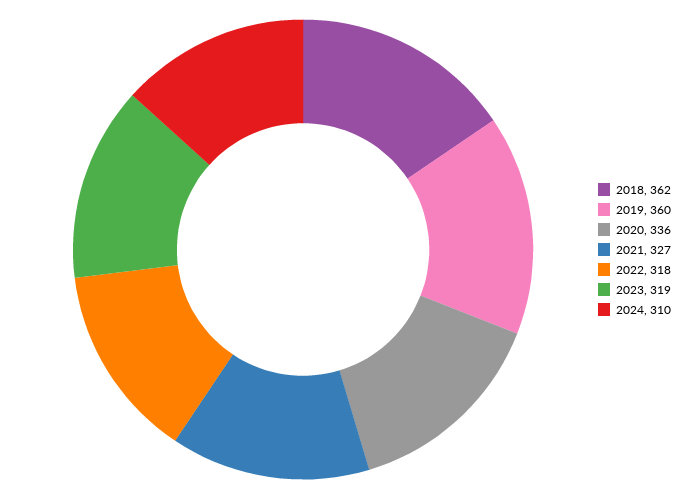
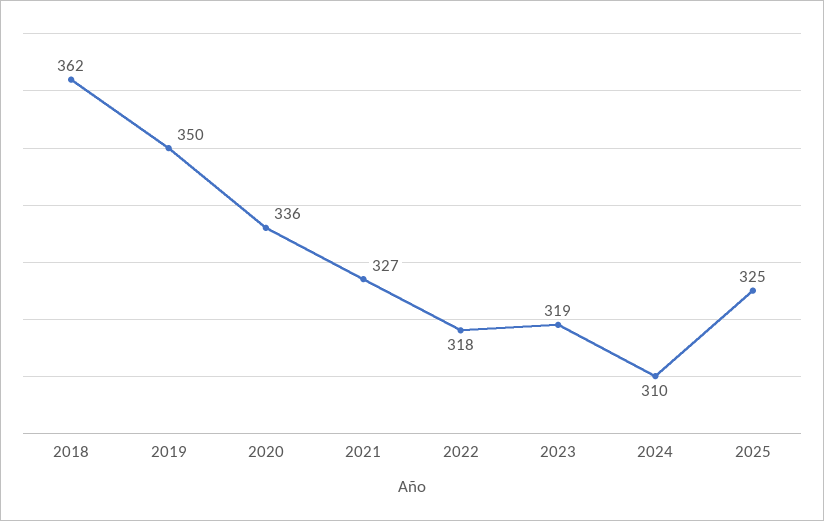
2019: 360 -> 350
2025: none -> 325

